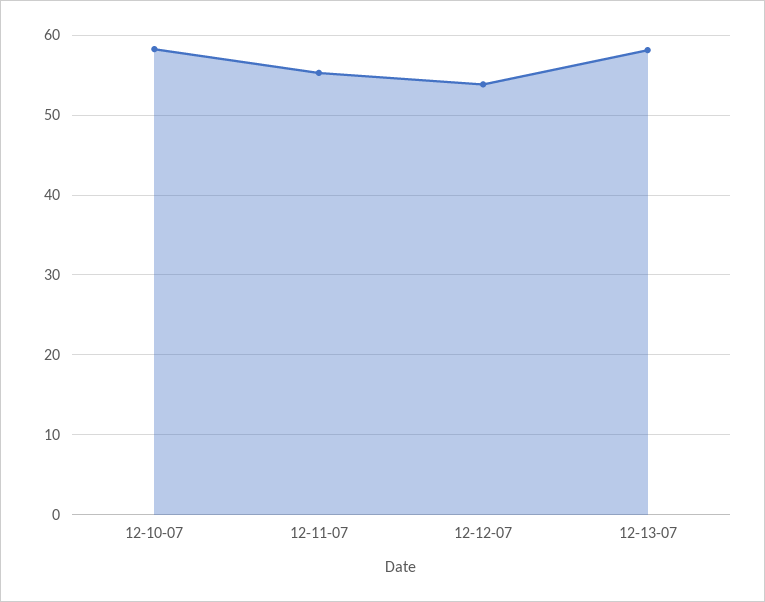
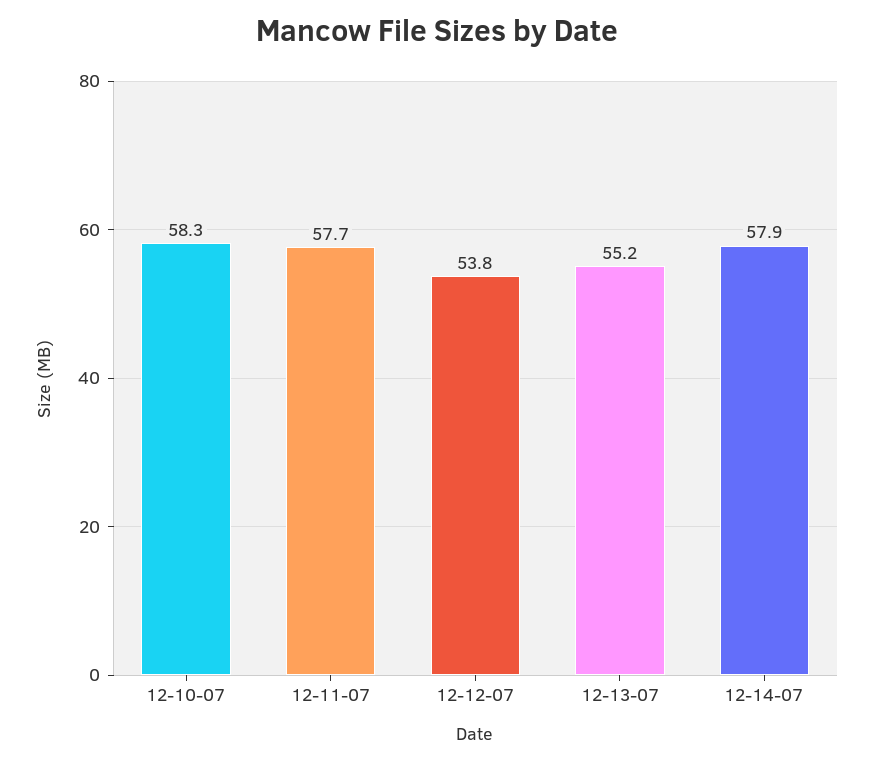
12-11-07: 55 -> 57.7
12-13-07: 58 -> 55.2
12-14-07: none -> 57.9

